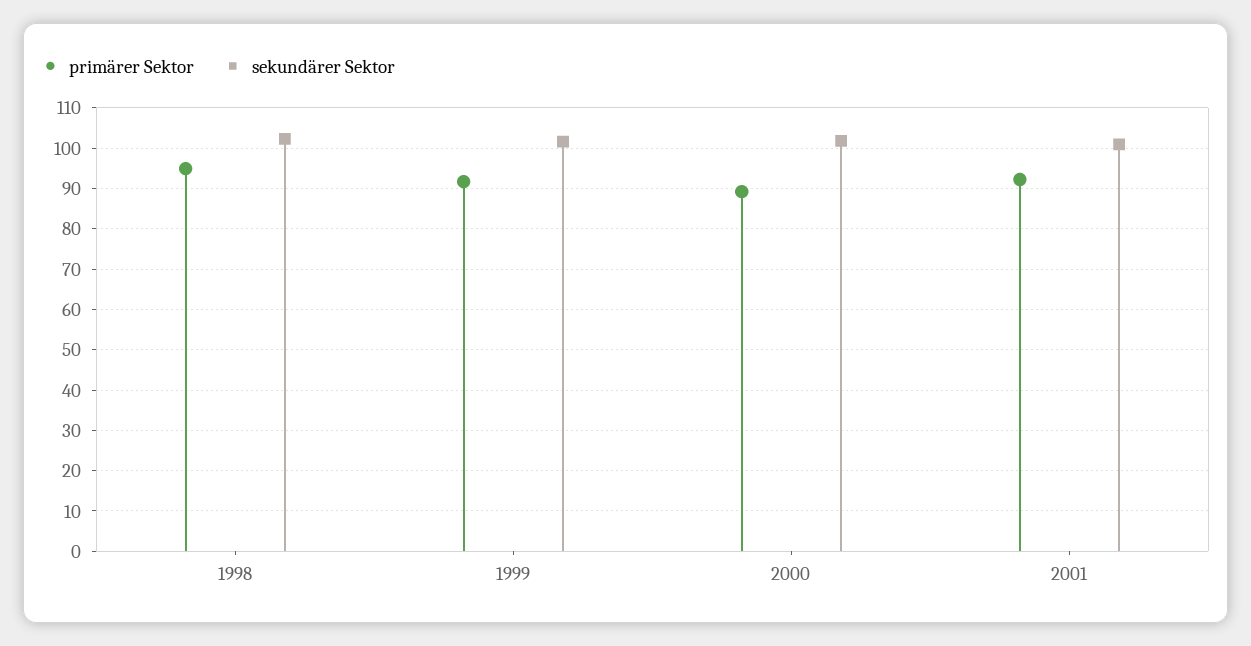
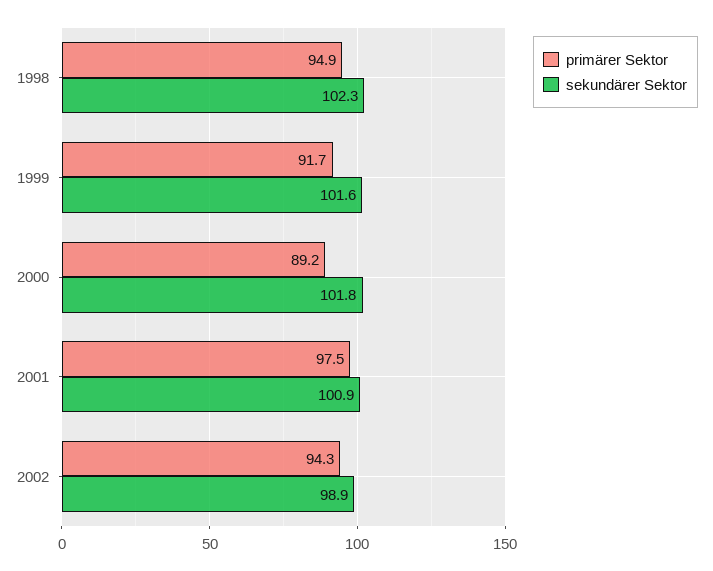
primärer Sektor, 2001: 92 -> 97.5
primärer Sektor, 2002: none -> 94.3
sekundärer Sektor, 2002: none -> 98.9

